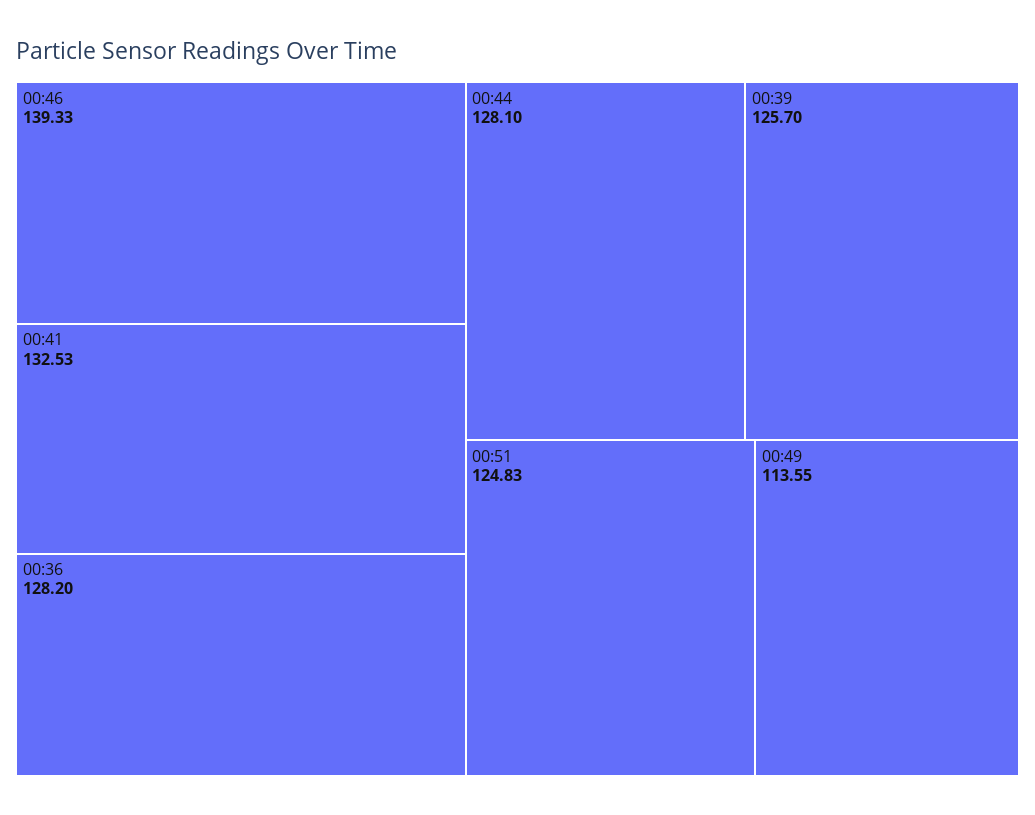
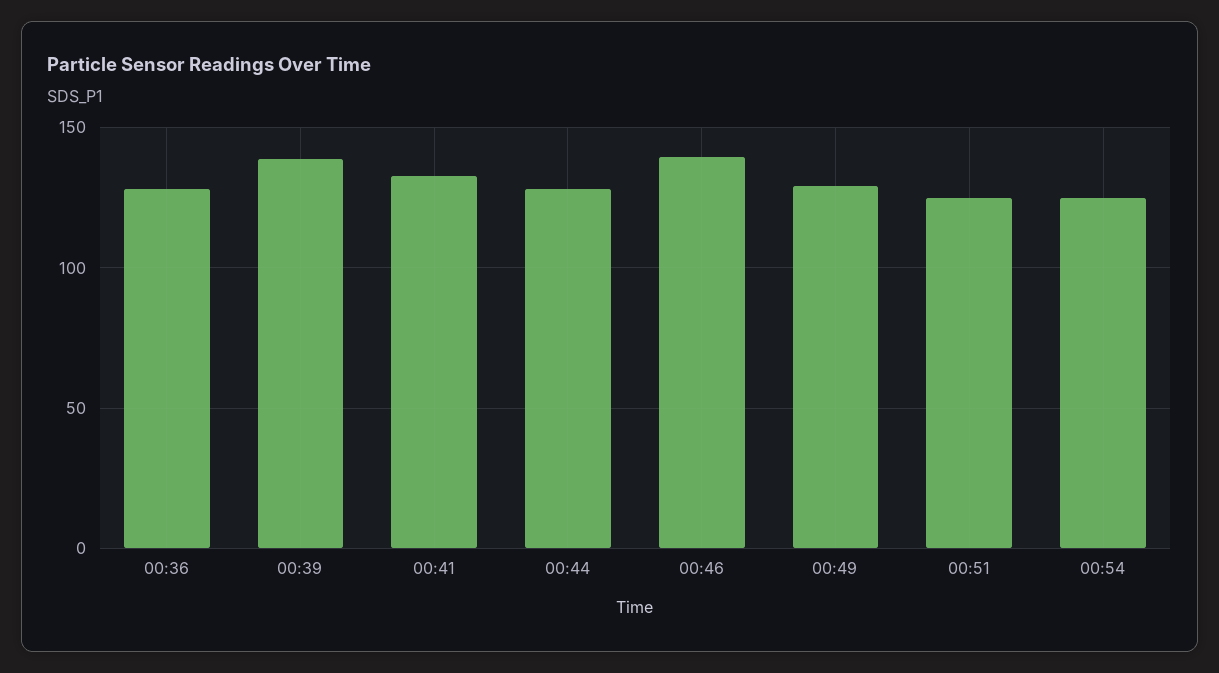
00:39: 125.7 -> 140
00:49: 113.55 -> 130
00:54: none -> 125

